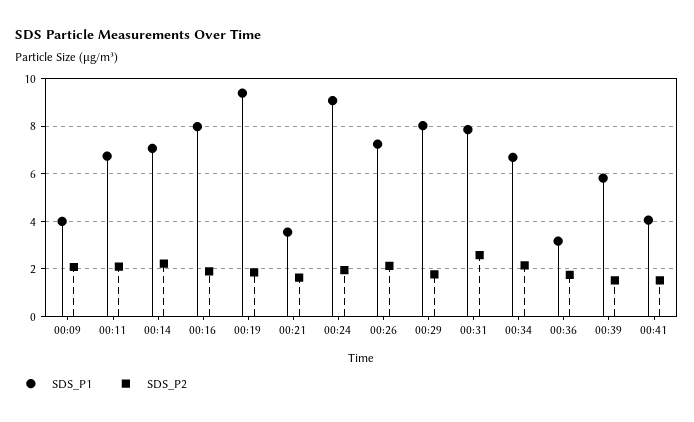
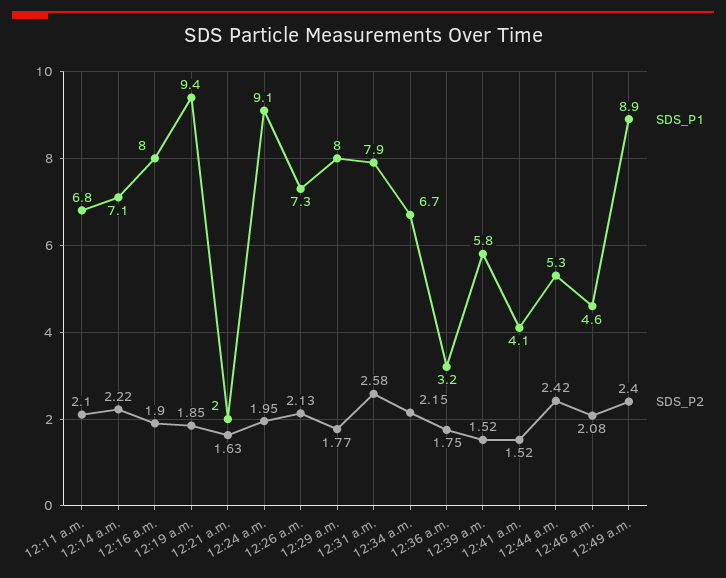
SDS_P1, 00:09: 4 -> none
SDS_P2, 00:09: 2 -> none
SDS_P1, 00:21: 3.5 -> 2
SDS_P1, 12:44 a.m.: none -> 5.3
SDS_P2, 12:44 a.m.: none -> 2.42
SDS_P1, 12:46 a.m.: none -> 4.6
SDS_P2, 12:46 a.m.: none -> 2.08
SDS_P1, 12:49 a.m.: none -> 8.9
SDS_P2, 12:49 a.m.: none -> 2.4

